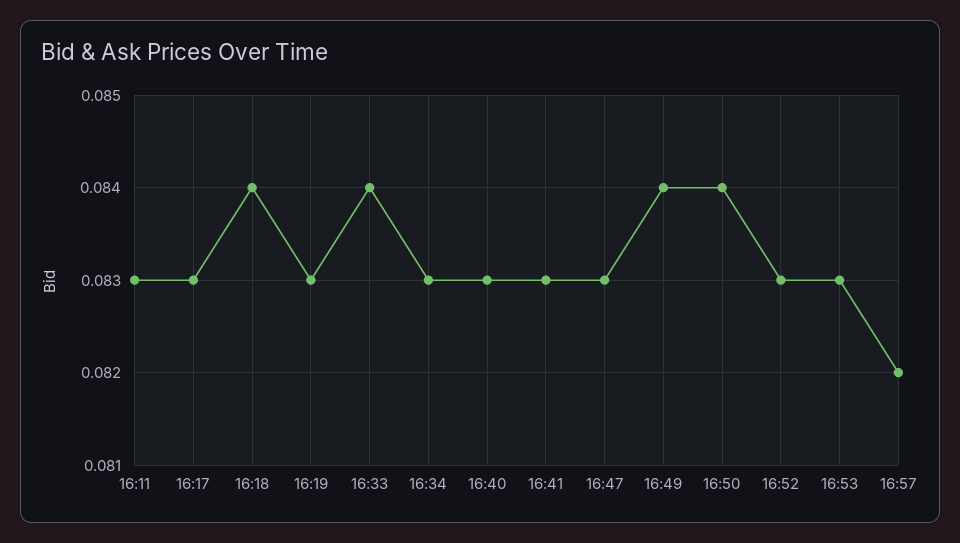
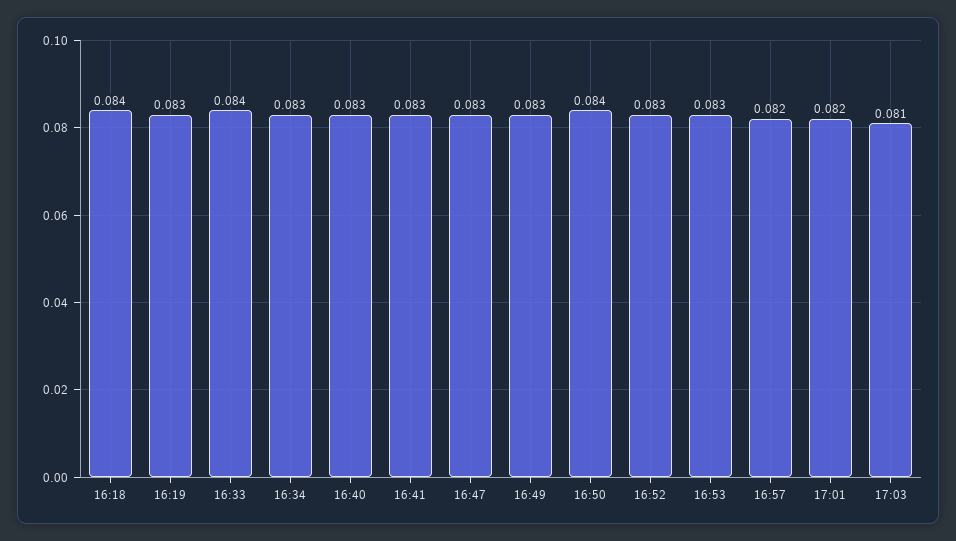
16:11: 0.083 -> none
16:17: 0.083 -> none
16:49: 0.084 -> 0.083
17:01: none -> 0.082
17:03: none -> 0.081

